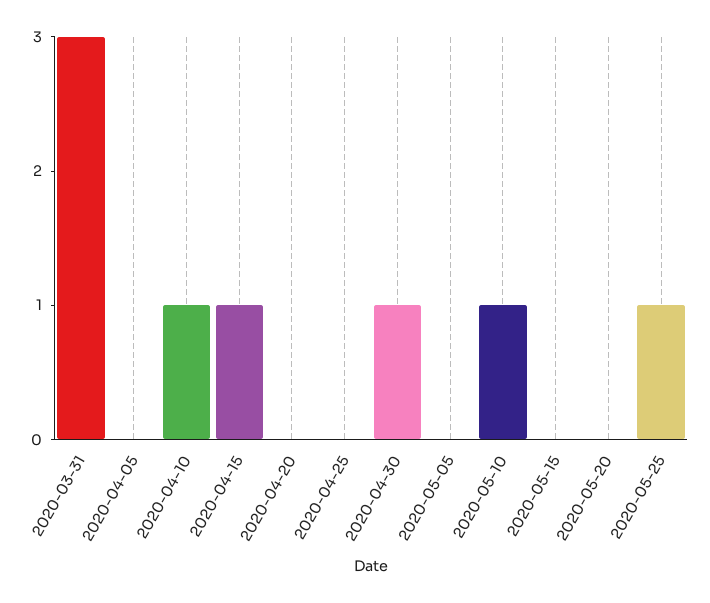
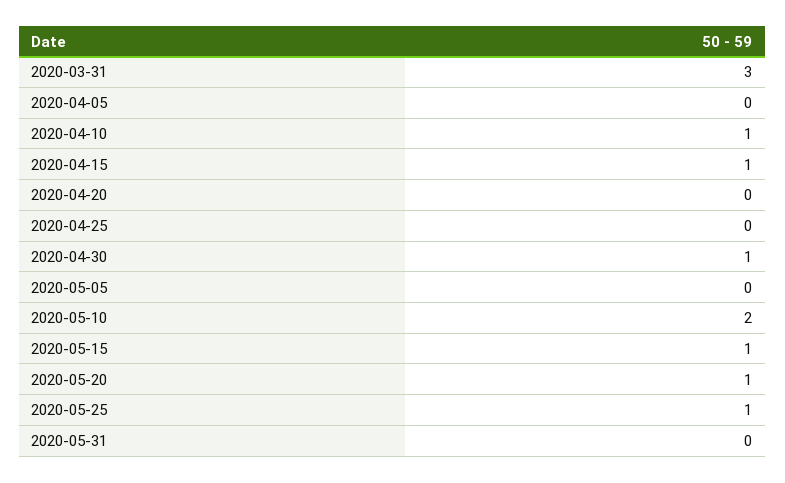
2020-05-10: 1 -> 2
2020-05-15: 0 -> 1
2020-05-20: 0 -> 1
2020-05-31: none -> 0

